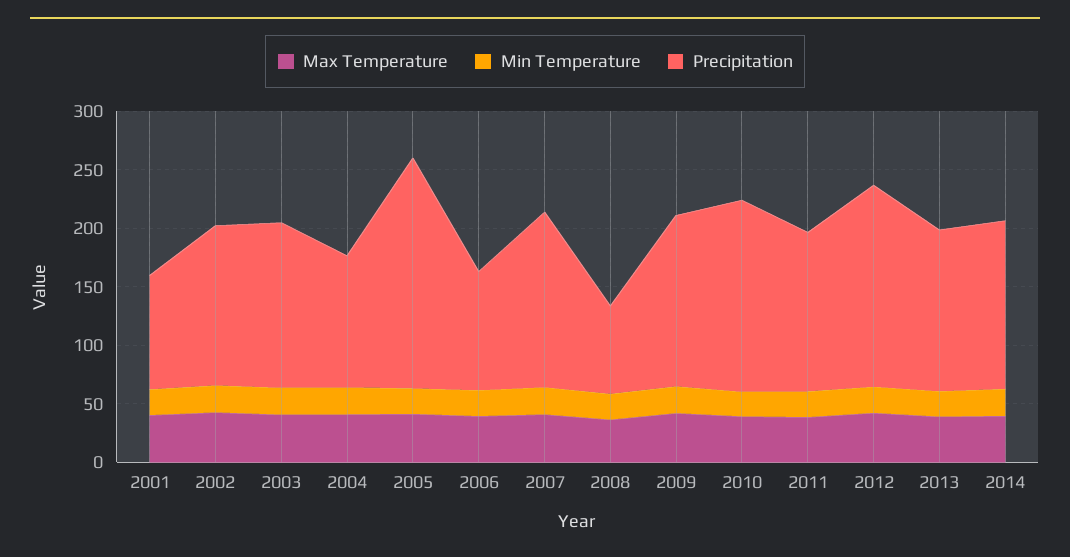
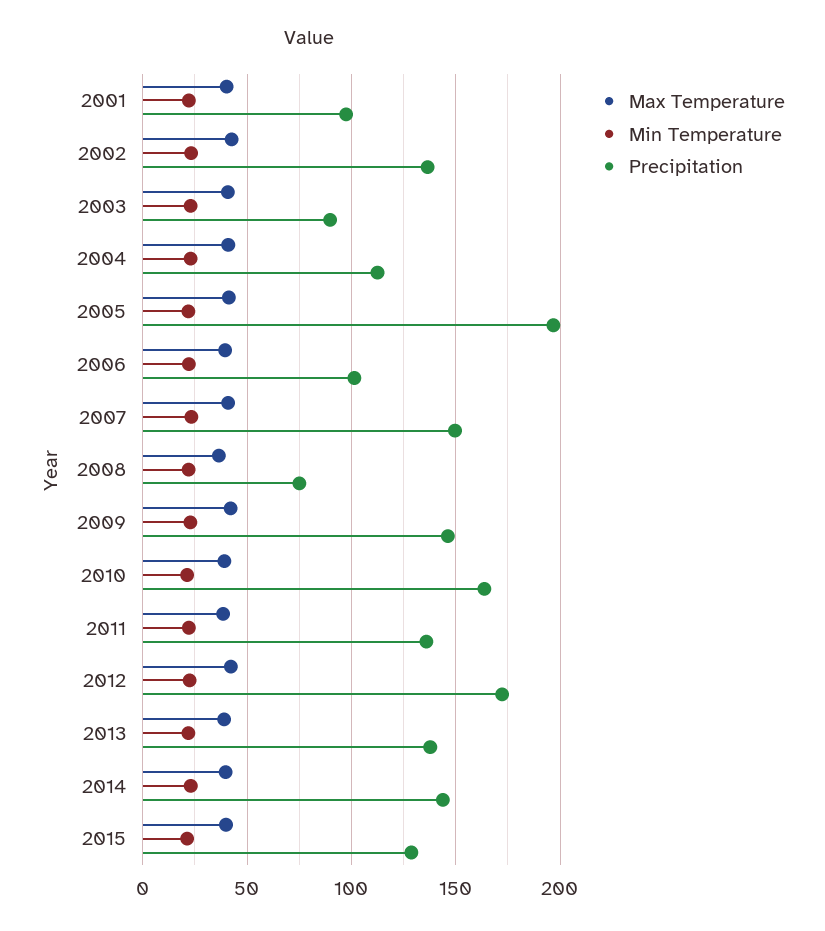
Precipitation, 2003: 140 -> 90
Max Temperature, 2015: none -> 40
Min Temperature, 2015: none -> 20
Precipitation, 2015: none -> 130

